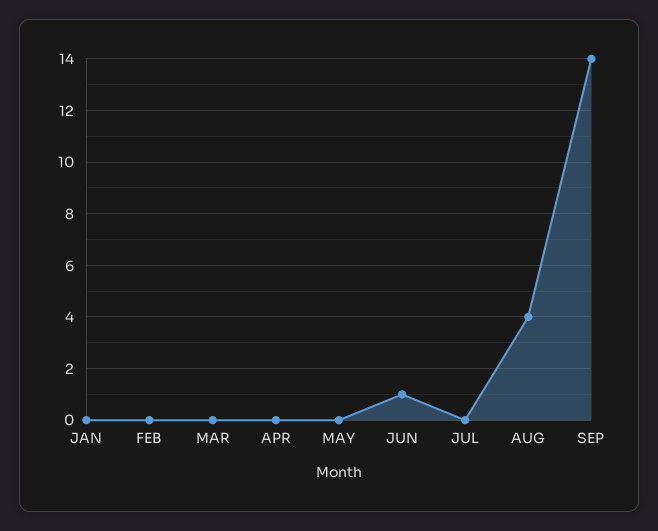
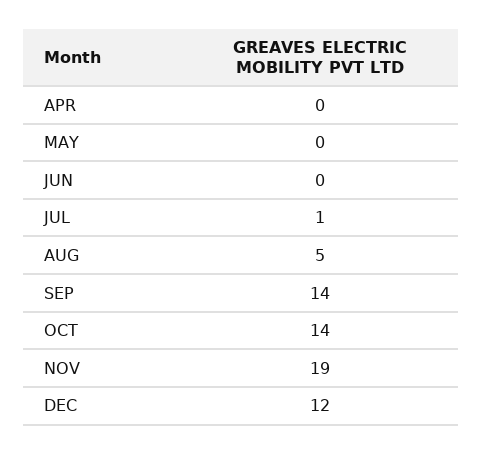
JAN: 0 -> none
FEB: 0 -> none
MAR: 0 -> none
JUN: 1 -> 0
JUL: 0 -> 1
AUG: 4 -> 5
OCT: none -> 14
NOV: none -> 19
DEC: none -> 12

